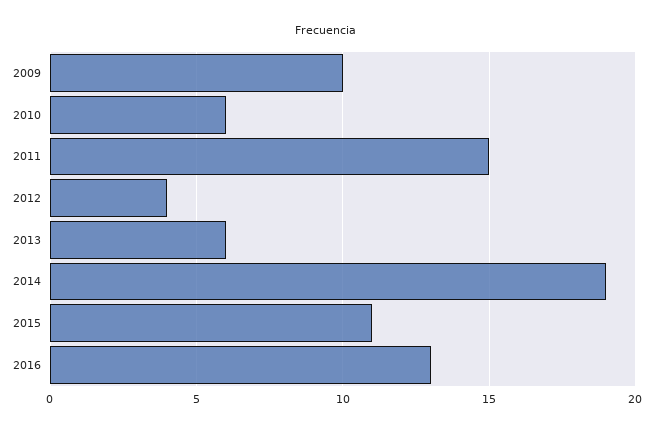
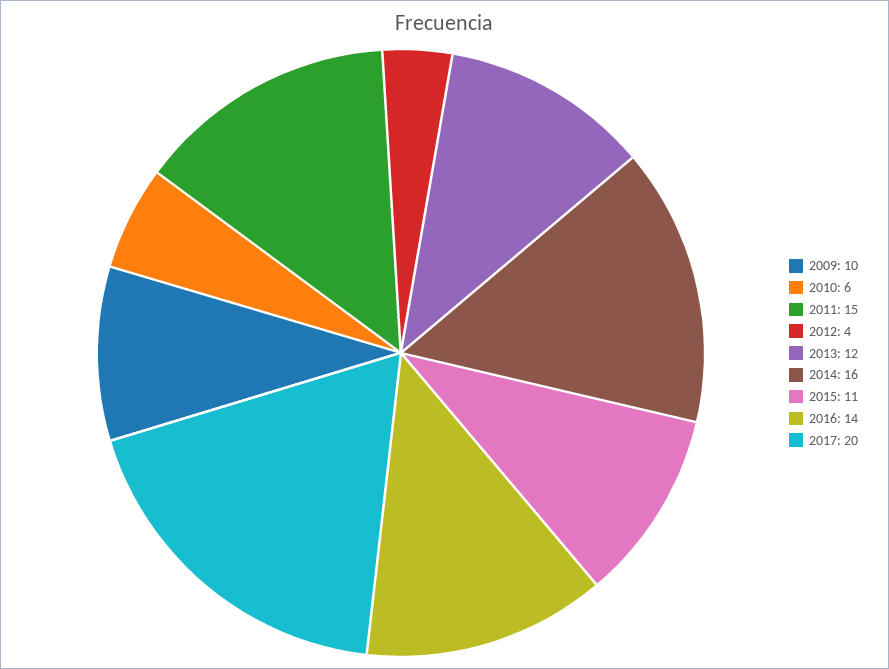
2013: 6 -> 12
2014: 19 -> 16
2016: 13 -> 14
2017: none -> 20

